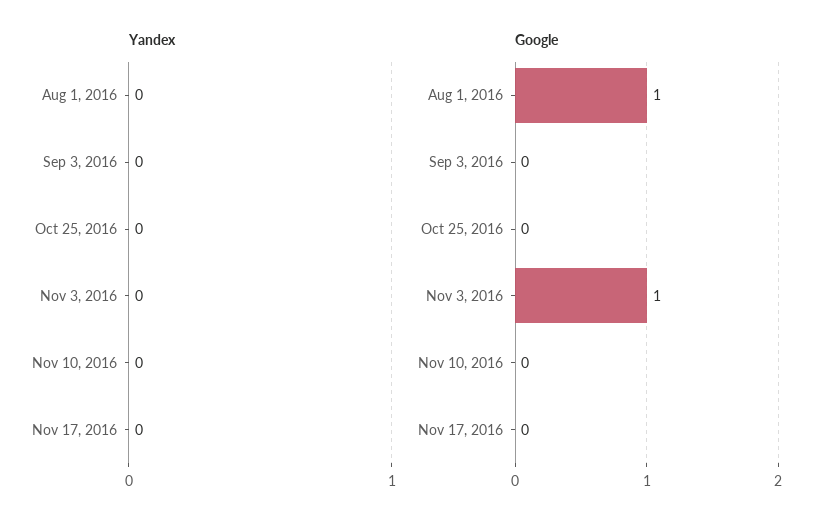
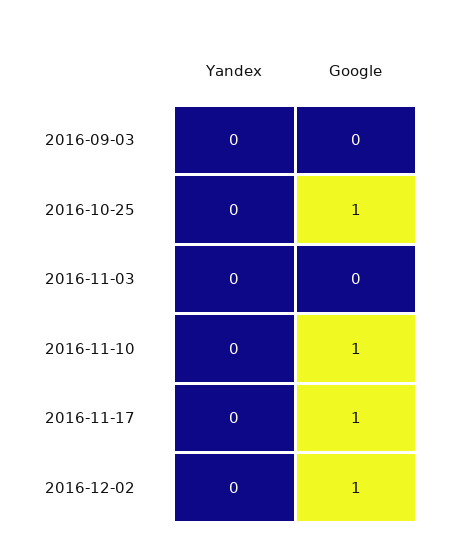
Yandex, Aug 1, 2016: 0 -> none
Google, Aug 1, 2016: 1 -> none
Google, Oct 25, 2016: 0 -> 1
Google, Nov 3, 2016: 1 -> 0
Google, Nov 10, 2016: 0 -> 1
Google, Nov 17, 2016: 0 -> 1
Yandex, 2016-12-02: none -> 0
Google, 2016-12-02: none -> 1

